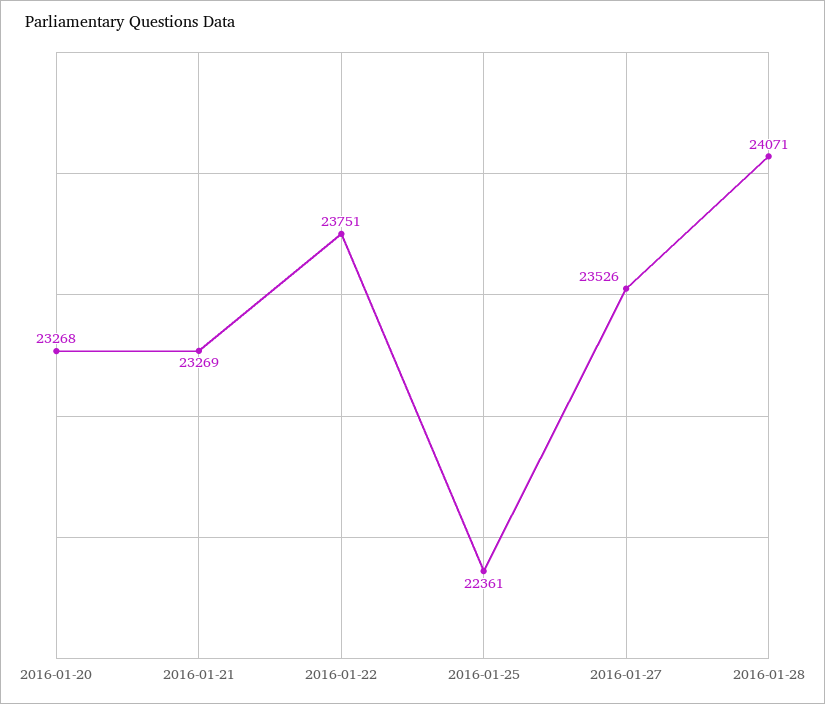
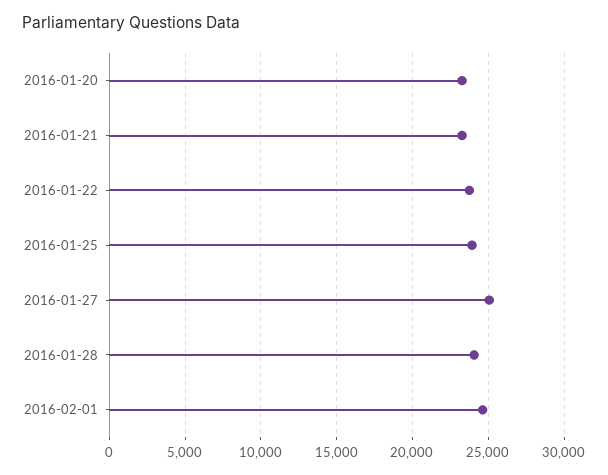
2016-01-25: 22361 -> 24000
2016-01-27: 23526 -> 25000
2016-02-01: none -> 24500

